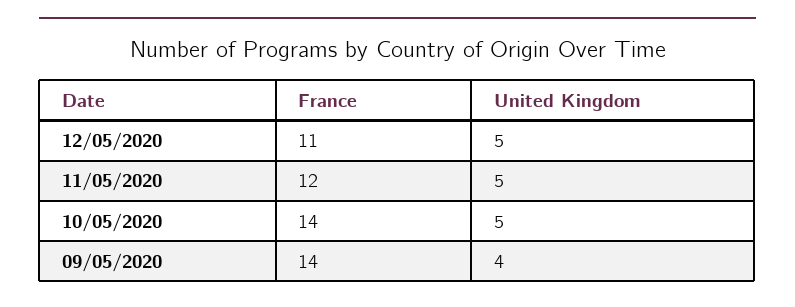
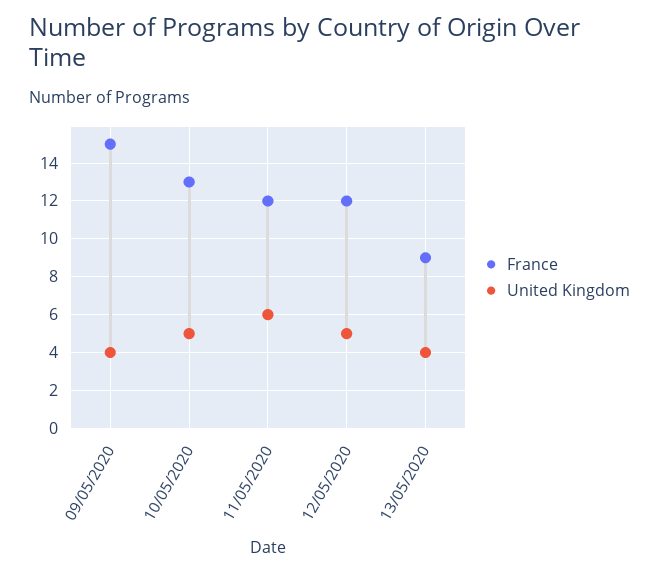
France, 12/05/2020: 11 -> 12
United Kingdom, 11/05/2020: 5 -> 6
France, 10/05/2020: 14 -> 13
France, 09/05/2020: 14 -> 15
France, 13/05/2020: none -> 9
United Kingdom, 13/05/2020: none -> 4

